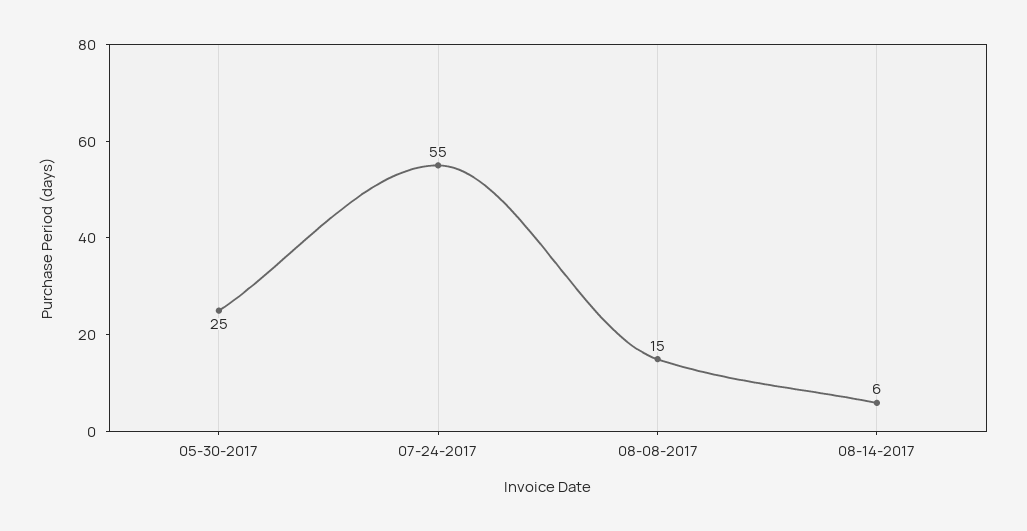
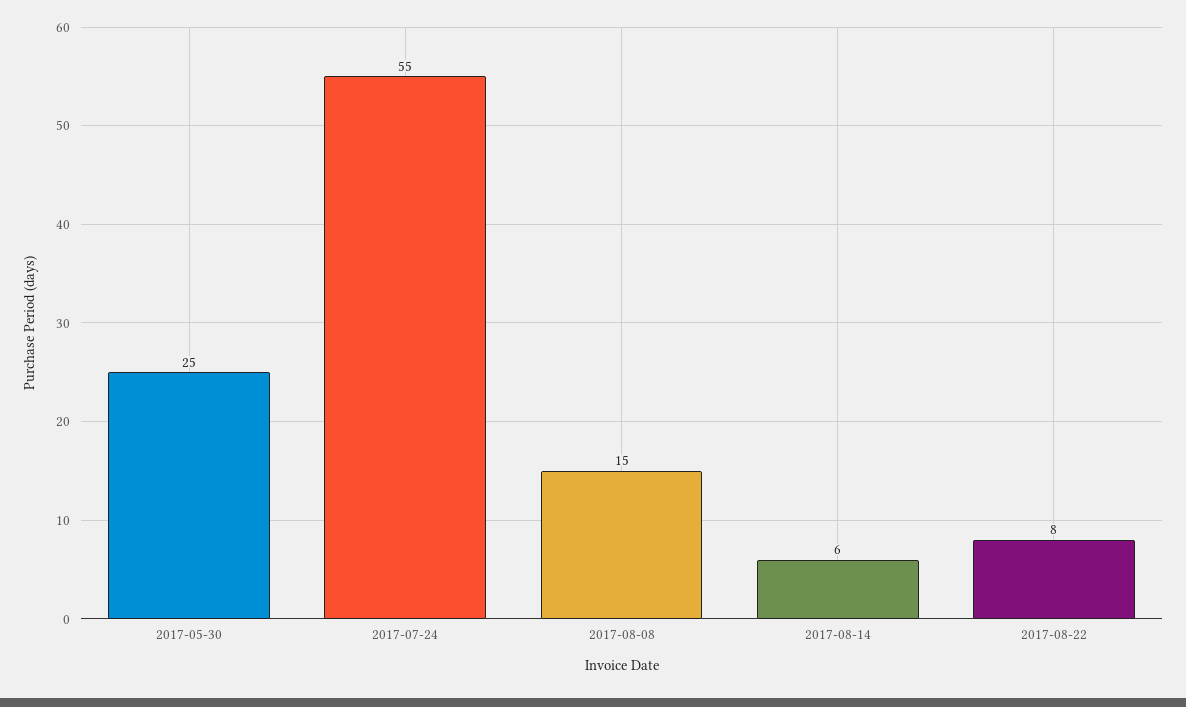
2017-08-22: none -> 8

